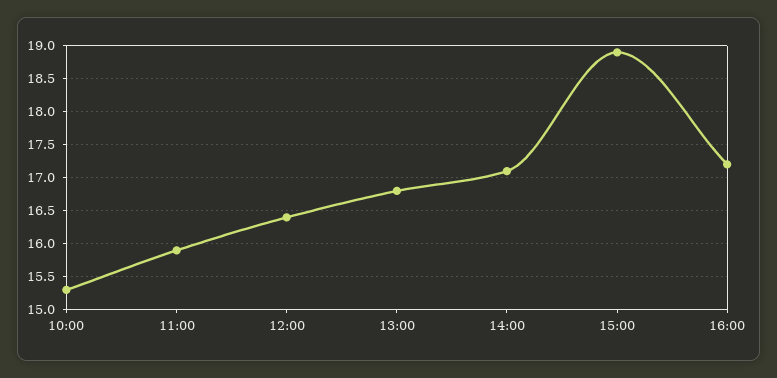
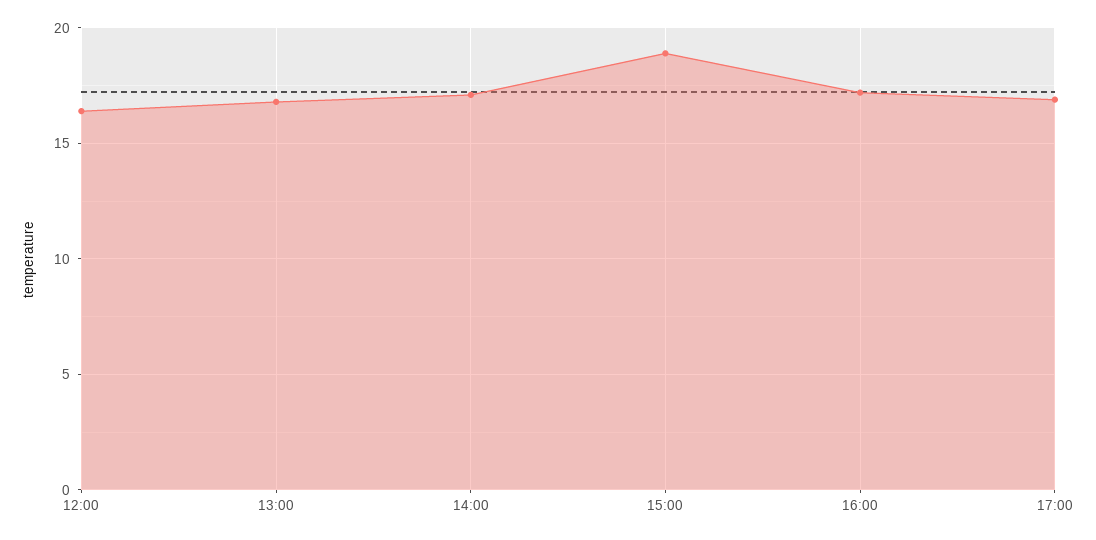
10:00: 15.3 -> none
11:00: 15.9 -> none
17:00: none -> 17

